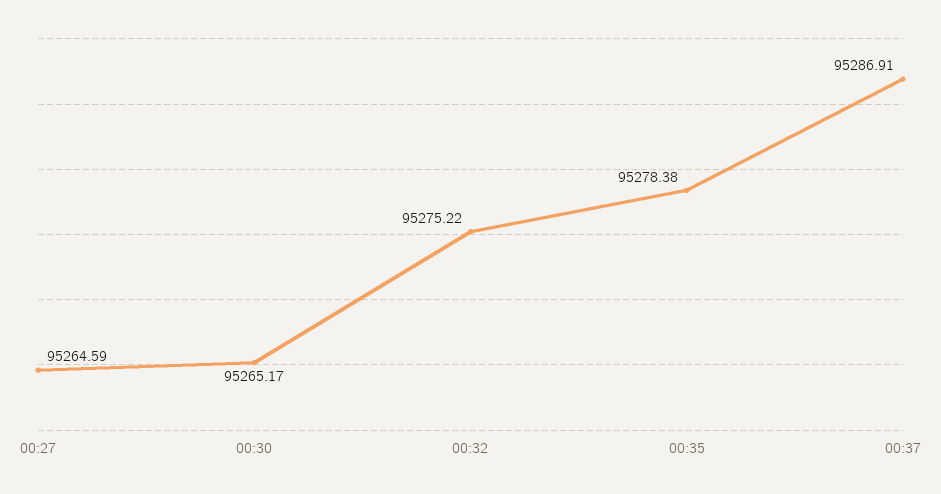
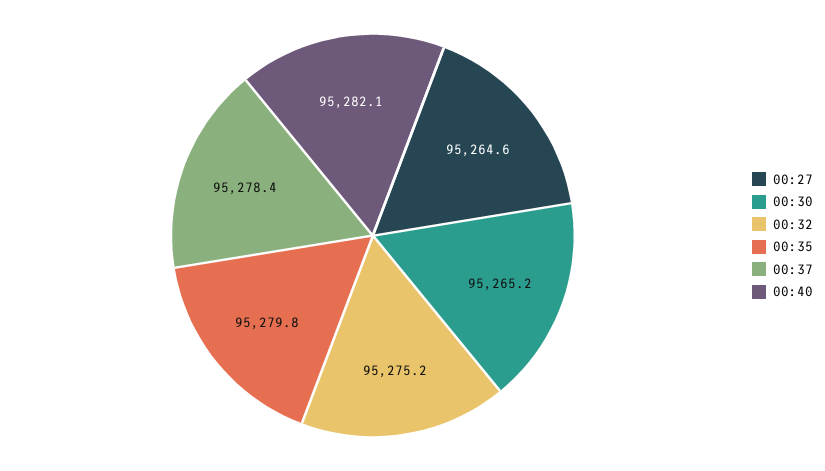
00:35: 95278.38 -> 95279.8
00:37: 95286.91 -> 95278.4
00:40: none -> 95282.1

